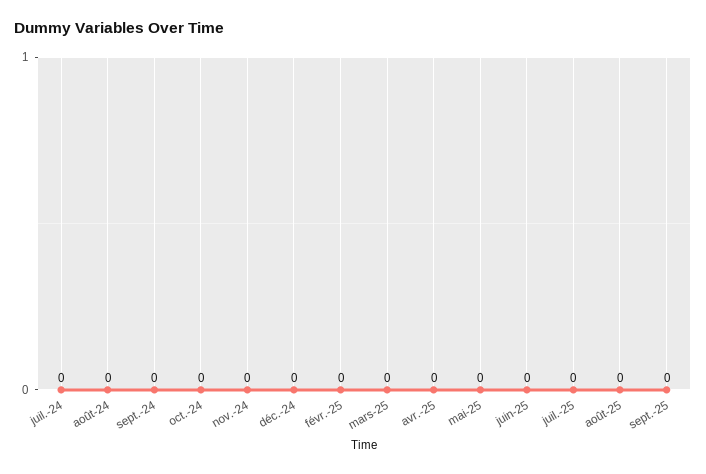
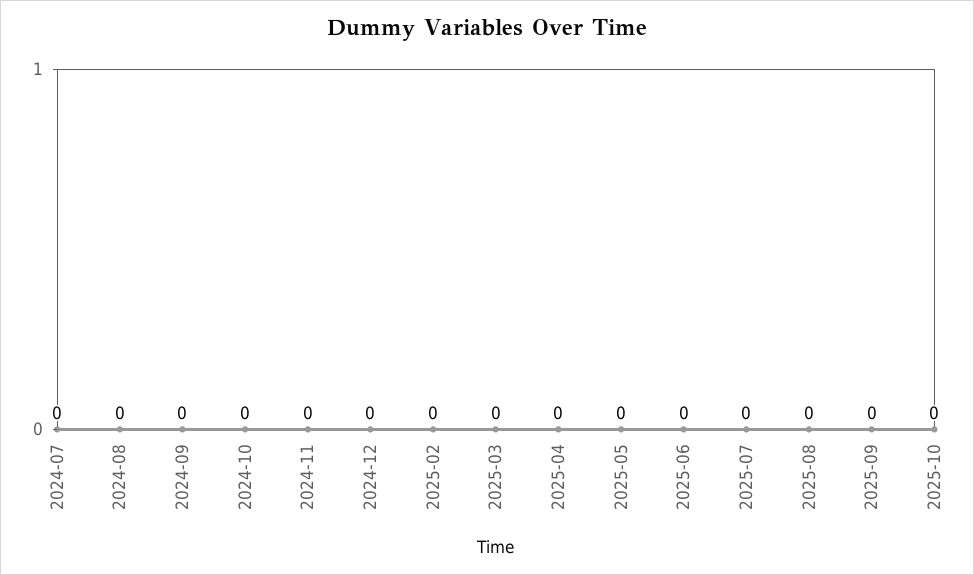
2025-10: none -> 0

